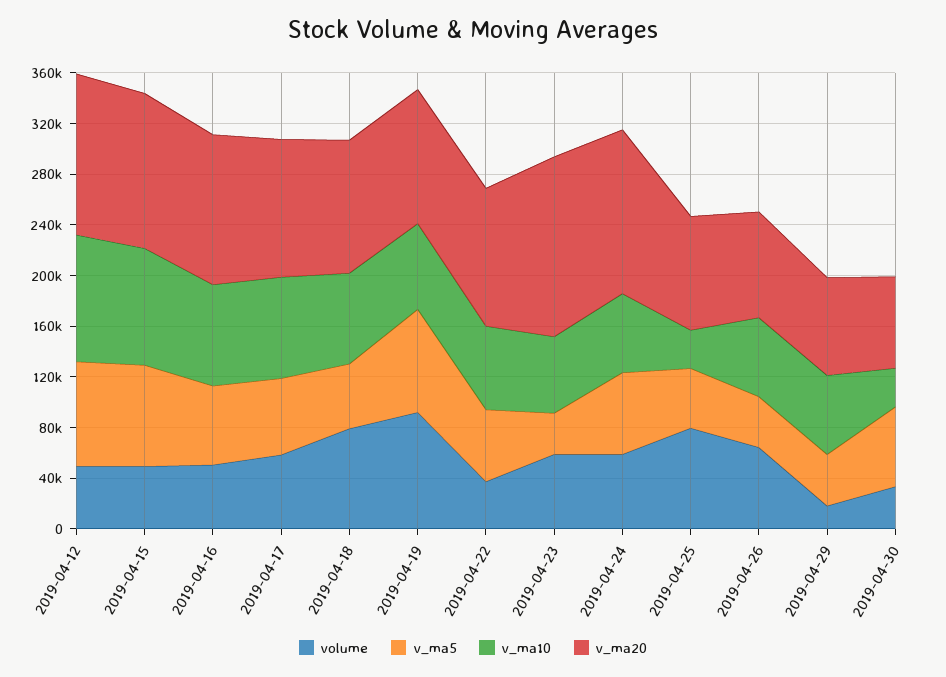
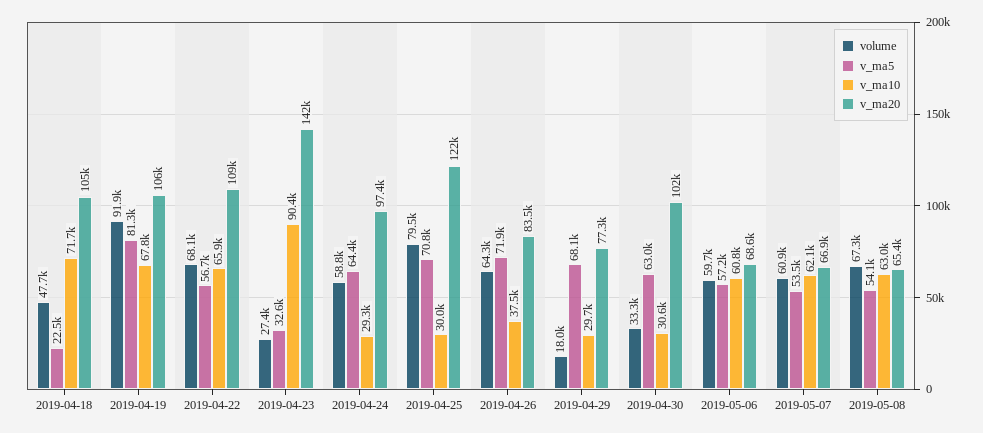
volume, 2019-04-12: 50000 -> none
v_ma5, 2019-04-12: 80000 -> none
v_ma10, 2019-04-12: 100000 -> none
v_ma20, 2019-04-12: 130000 -> none
volume, 2019-04-15: 50000 -> none
v_ma5, 2019-04-15: 80000 -> none
v_ma10, 2019-04-15: 90000 -> none
v_ma20, 2019-04-15: 120000 -> none
volume, 2019-04-16: 50000 -> none
v_ma5, 2019-04-16: 60000 -> none
v_ma10, 2019-04-16: 80000 -> none
v_ma20, 2019-04-16: 120000 -> none
volume, 2019-04-17: 60000 -> none
v_ma5, 2019-04-17: 60000 -> none
v_ma10, 2019-04-17: 80000 -> none
v_ma20, 2019-04-17: 110000 -> none
volume, 2019-04-18: 80000 -> 47700
v_ma5, 2019-04-18: 50000 -> 22500
volume, 2019-04-22: 40000 -> 68100
volume, 2019-04-23: 60000 -> 27400
v_ma10, 2019-04-23: 60000 -> 90400
v_ma10, 2019-04-24: 60000 -> 29300
v_ma20, 2019-04-24: 130000 -> 97400
v_ma5, 2019-04-25: 50000 -> 70800
v_ma20, 2019-04-25: 90000 -> 122000
v_ma5, 2019-04-26: 40000 -> 71900
v_ma10, 2019-04-26: 60000 -> 37500
v_ma5, 2019-04-29: 40000 -> 68100
v_ma10, 2019-04-29: 60000 -> 29700
v_ma20, 2019-04-30: 70000 -> 102000
volume, 2019-05-06: none -> 59700
v_ma5, 2019-05-06: none -> 57200
v_ma10, 2019-05-06: none -> 60800
v_ma20, 2019-05-06: none -> 68600
volume, 2019-05-07: none -> 60900
v_ma5, 2019-05-07: none -> 53500
v_ma10, 2019-05-07: none -> 62100
v_ma20, 2019-05-07: none -> 66900
volume, 2019-05-08: none -> 67300
v_ma5, 2019-05-08: none -> 54100
v_ma10, 2019-05-08: none -> 63000
v_ma20, 2019-05-08: none -> 65400

